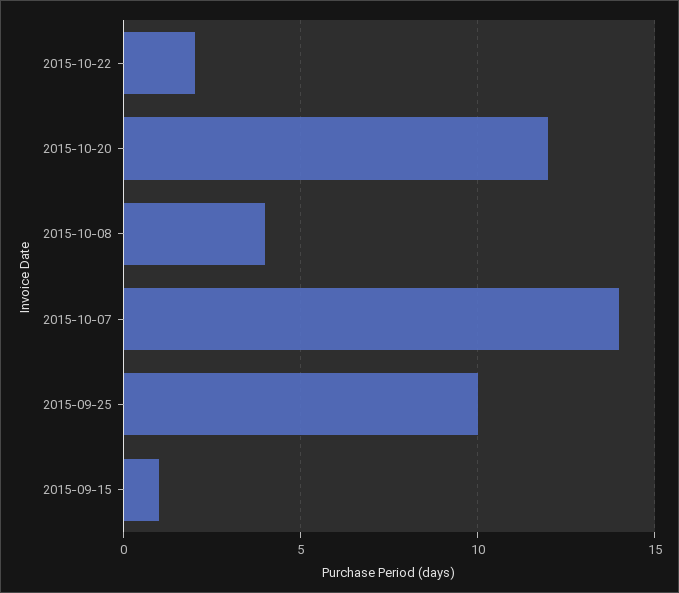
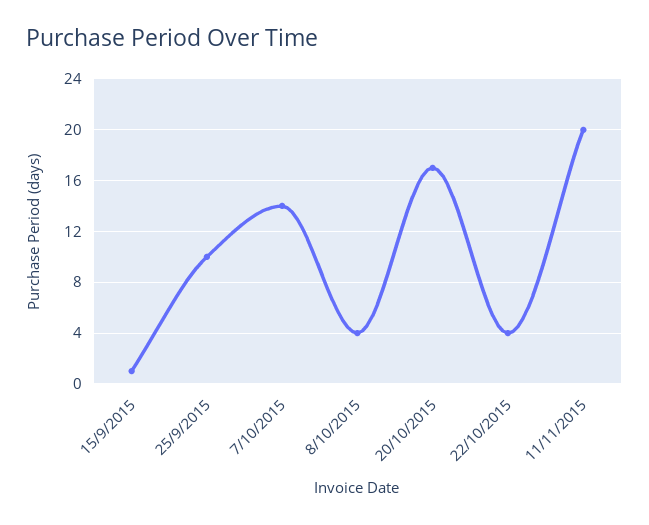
2015-10-22: 2 -> 4
2015-10-20: 12 -> 17
11/11/2015: none -> 20

